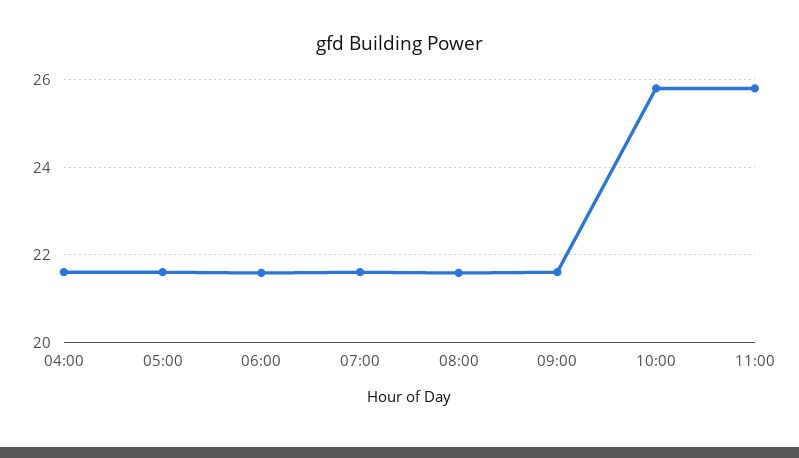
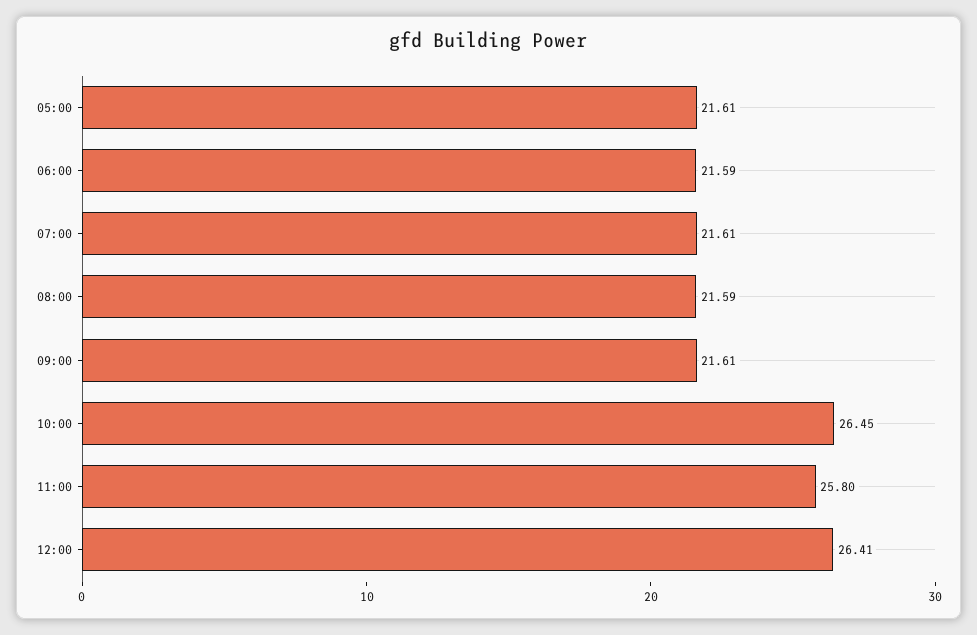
04:00: 21.6 -> none
10:00: 25.8 -> 26.45
12:00: none -> 26.41

